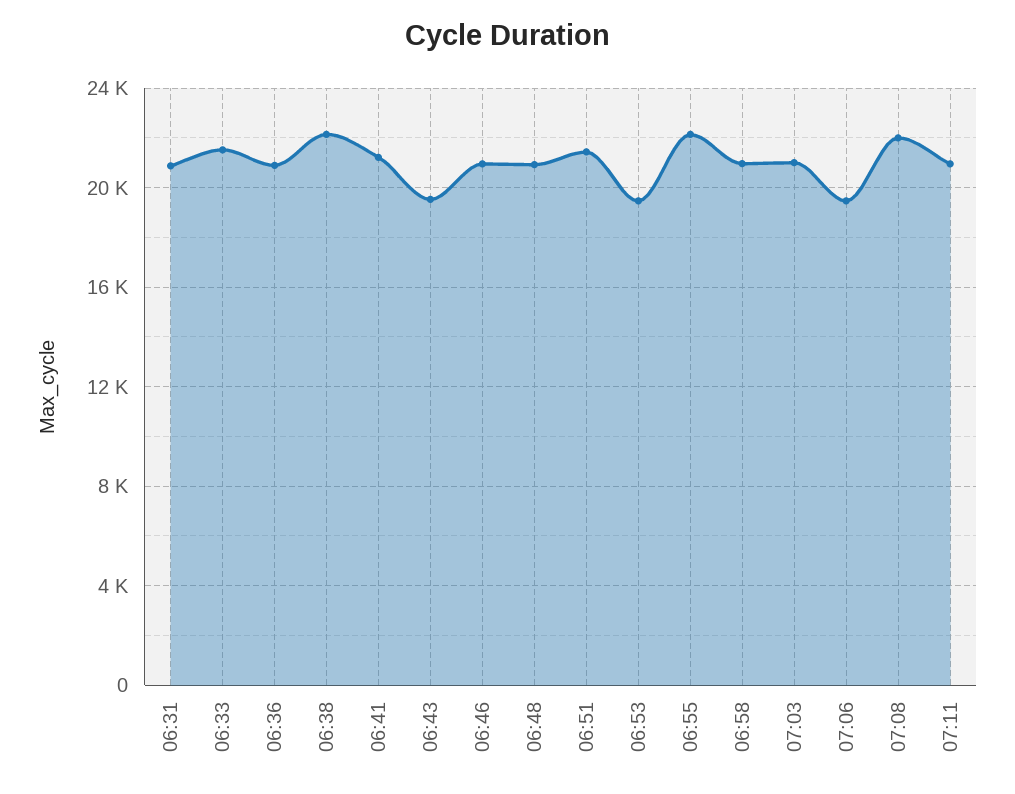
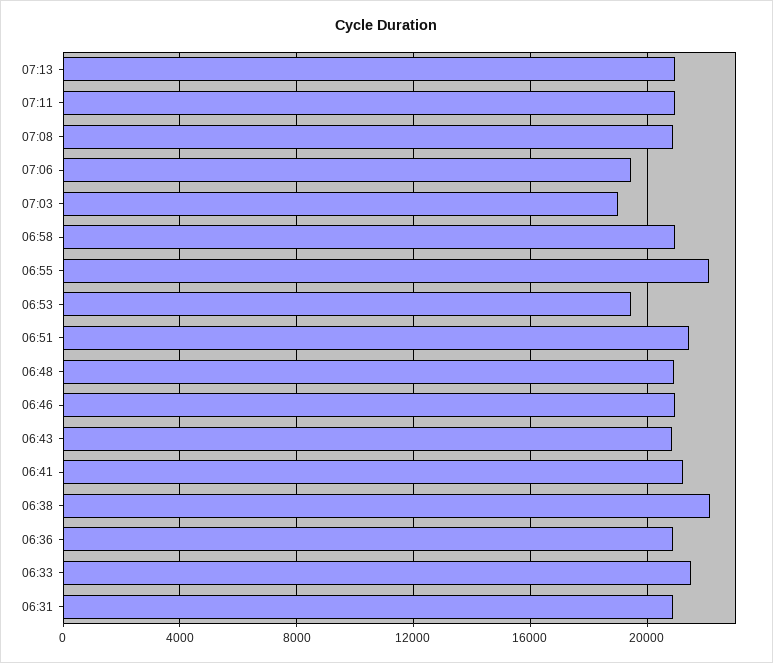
06:43: 19500 -> 21000
07:03: 21000 -> 19000
07:08: 22000 -> 21000
07:13: none -> 21000

